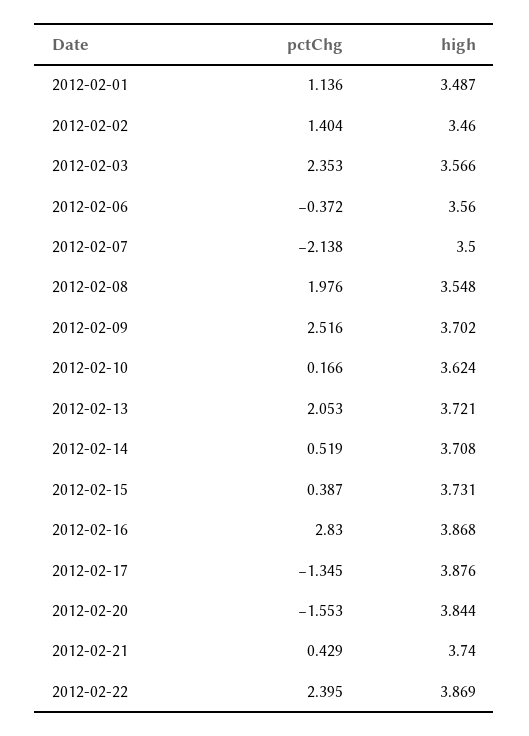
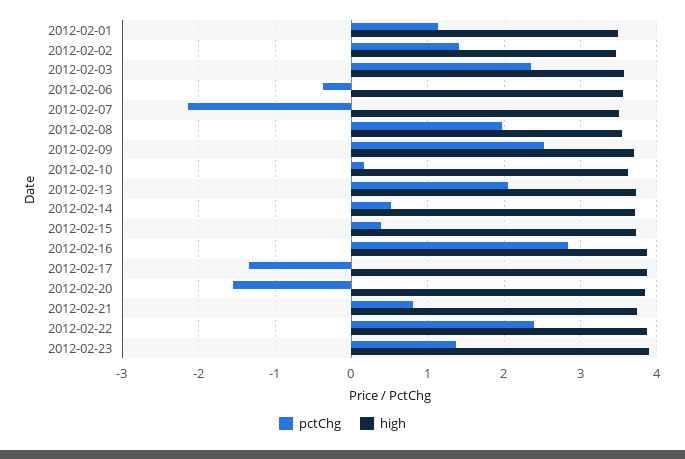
pctChg, 2012-02-21: 0.429 -> 0.8
pctChg, 2012-02-23: none -> 1.4
high, 2012-02-23: none -> 3.9

